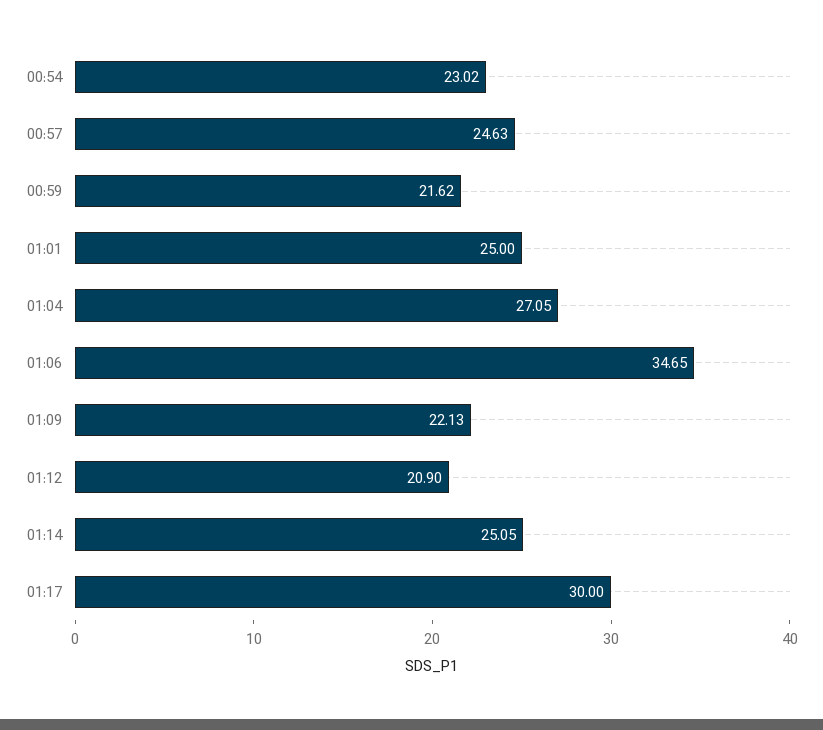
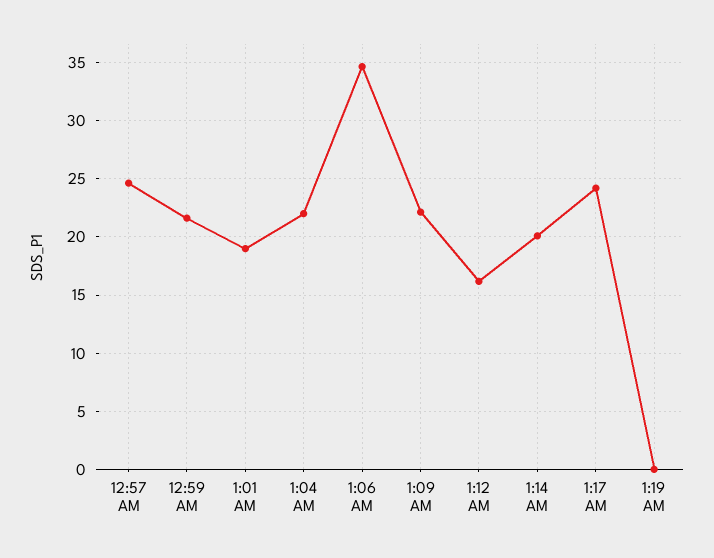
00:54: 23.02 -> none
01:01: 25 -> 19
01:04: 27.05 -> 22
01:12: 20.9 -> 16
01:14: 25.05 -> 20
01:17: 30 -> 24
1:19 AM: none -> 0

